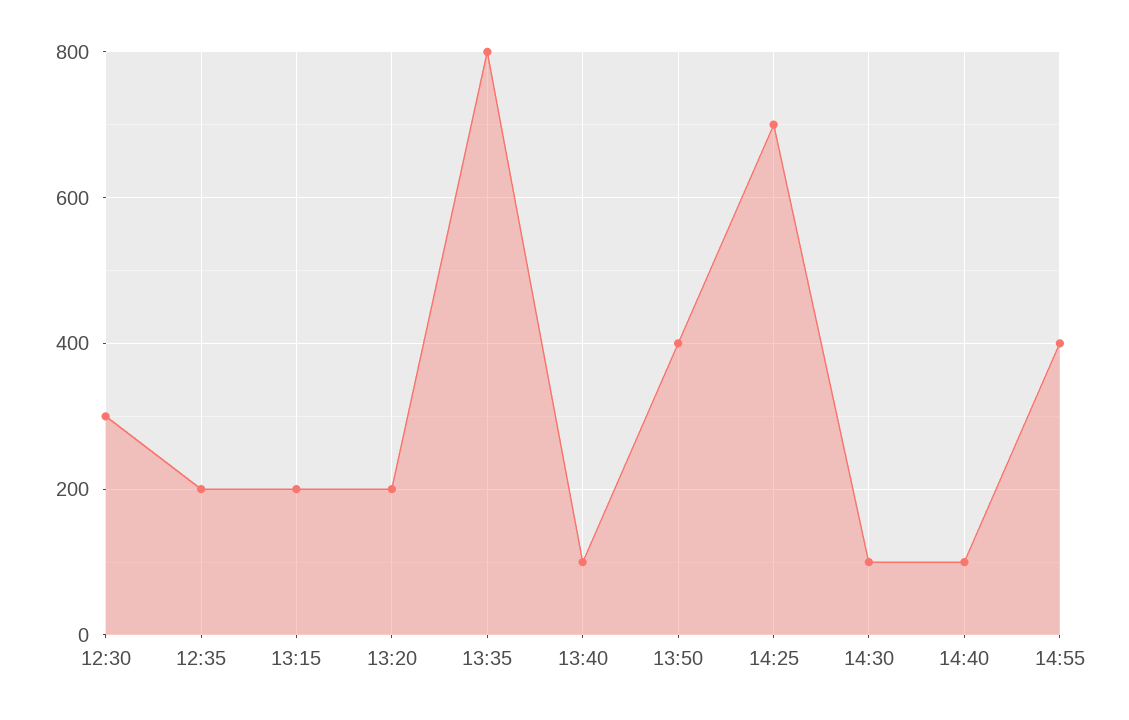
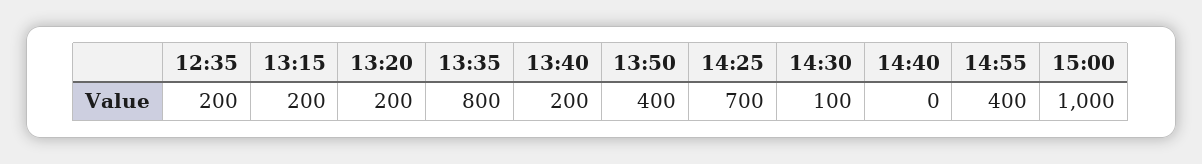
12:30: 300 -> none
13:40: 100 -> 200
14:40: 100 -> 0
15:00: none -> 1000

